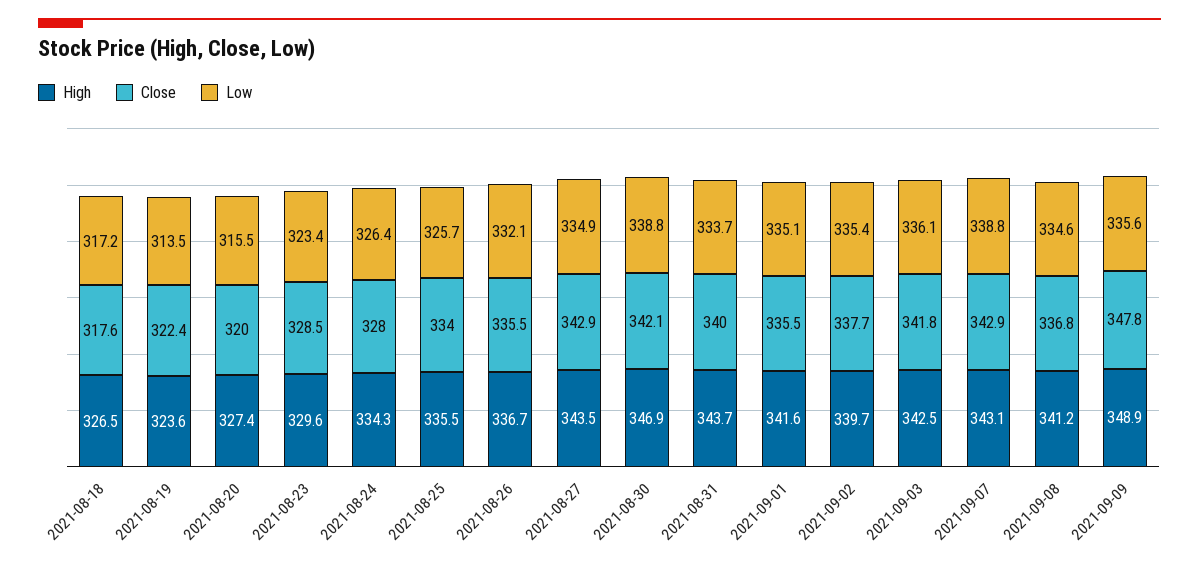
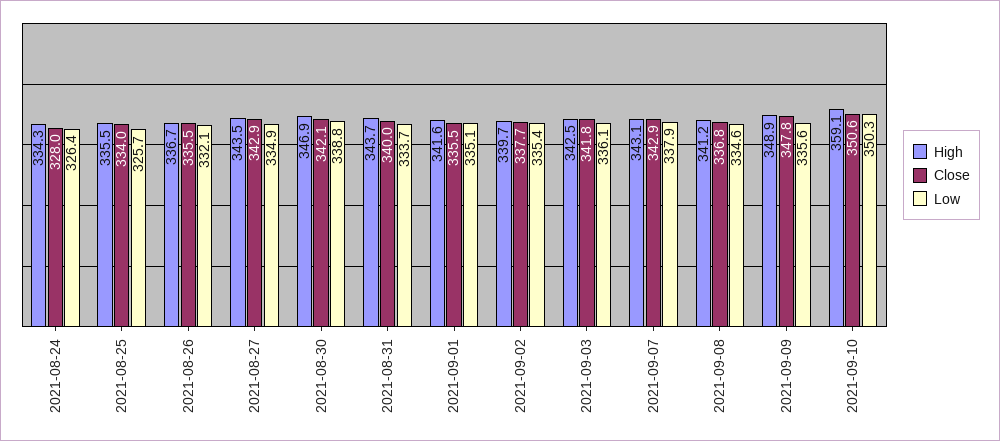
High, 2021-08-18: 326.5 -> none
Close, 2021-08-18: 317.6 -> none
Low, 2021-08-18: 317.2 -> none
High, 2021-08-19: 323.6 -> none
Close, 2021-08-19: 322.4 -> none
Low, 2021-08-19: 313.5 -> none
High, 2021-08-20: 327.4 -> none
Close, 2021-08-20: 320 -> none
Low, 2021-08-20: 315.5 -> none
High, 2021-08-23: 329.6 -> none
Close, 2021-08-23: 328.5 -> none
Low, 2021-08-23: 323.4 -> none
Low, 2021-09-07: 338.8 -> 337.9
High, 2021-09-10: none -> 359.1
Close, 2021-09-10: none -> 350.6
Low, 2021-09-10: none -> 350.3

